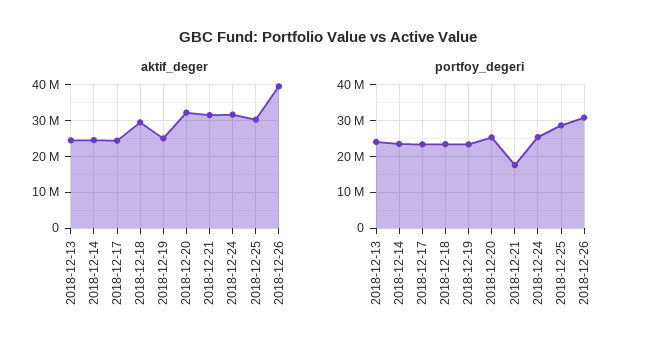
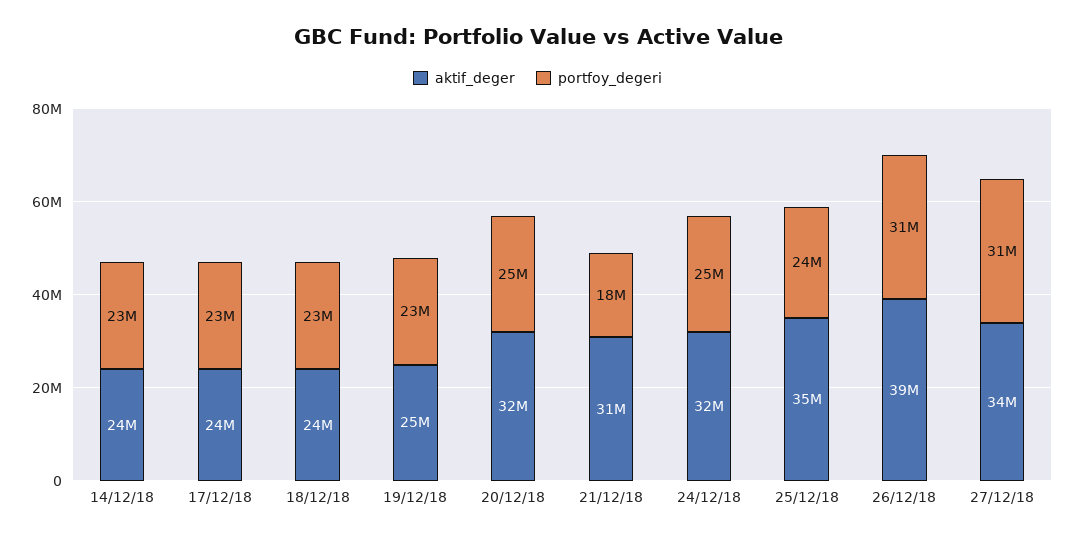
aktif_deger, 2018-12-13: 24000000 -> none
aktif_deger, 2018-12-18: 30000000 -> 24000000
aktif_deger, 2018-12-25: 30000000 -> 35000000
portfoy_degeri, 2018-12-13: 24000000 -> none
portfoy_degeri, 2018-12-25: 28000000 -> 24000000
aktif_deger, 27/12/18: none -> 34000000
portfoy_degeri, 27/12/18: none -> 31000000

